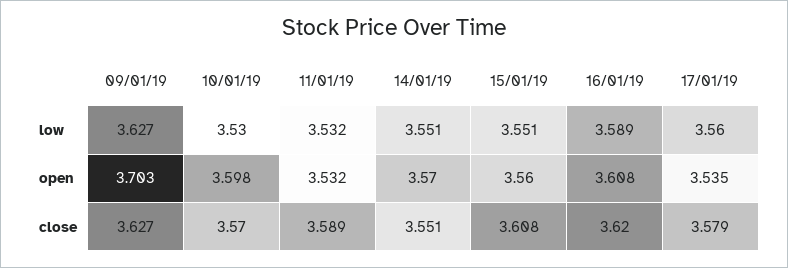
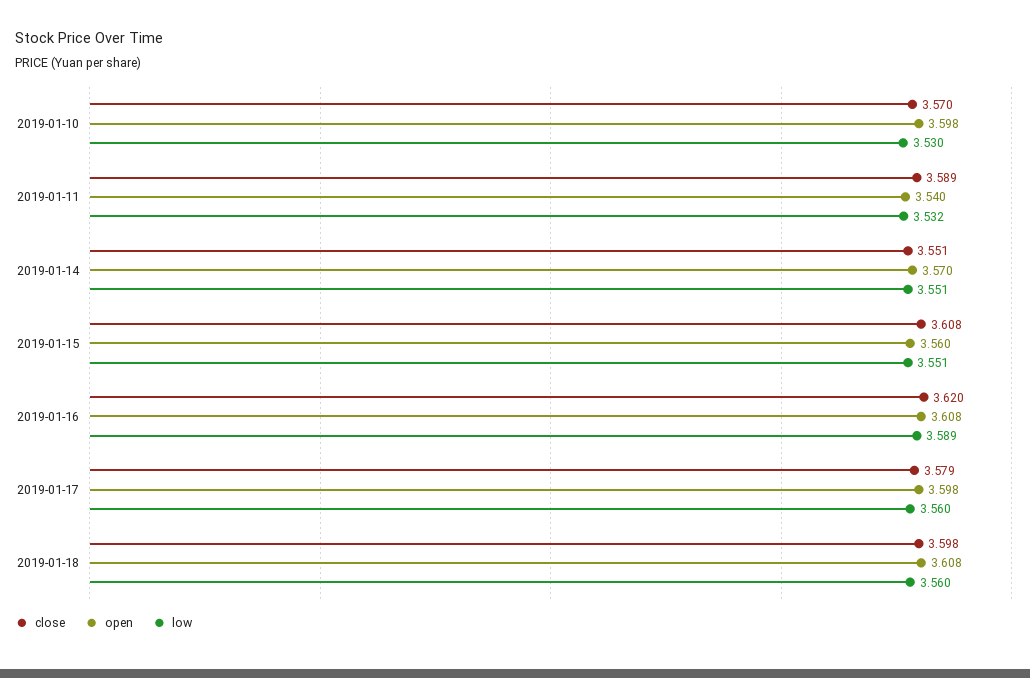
low, 09/01/19: 3.627 -> none
open, 09/01/19: 3.703 -> none
open, 11/01/19: 3.532 -> 3.54
open, 17/01/19: 3.535 -> 3.598
close, 09/01/19: 3.627 -> none
close, 2019-01-18: none -> 3.598
open, 2019-01-18: none -> 3.608
low, 2019-01-18: none -> 3.56

